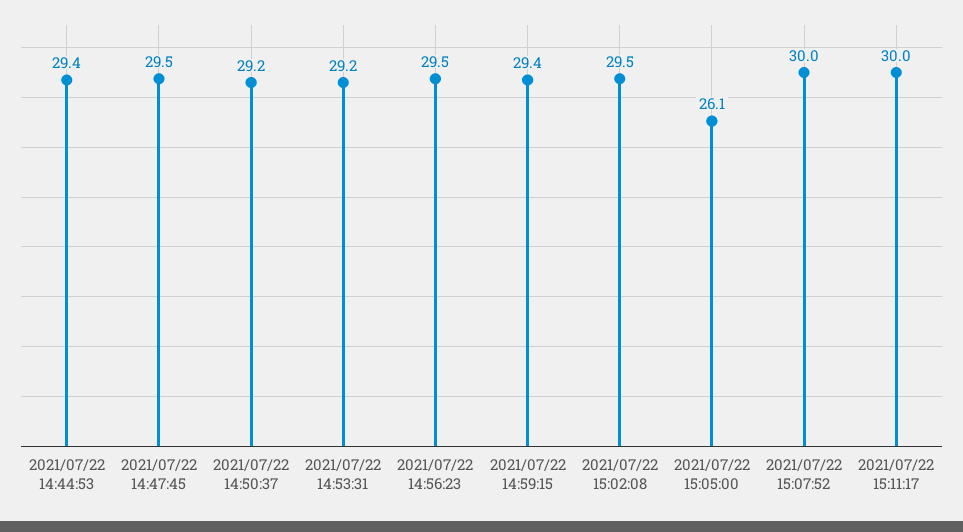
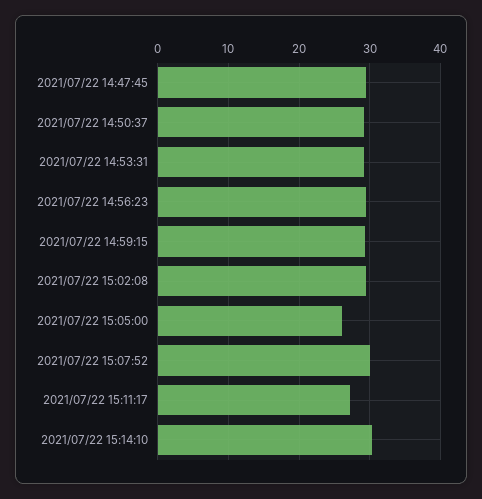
2021/07/22 14:44:53: 29.4 -> none
2021/07/22 15:11:17: 30 -> 27
2021/07/22 15:14:10: none -> 30

